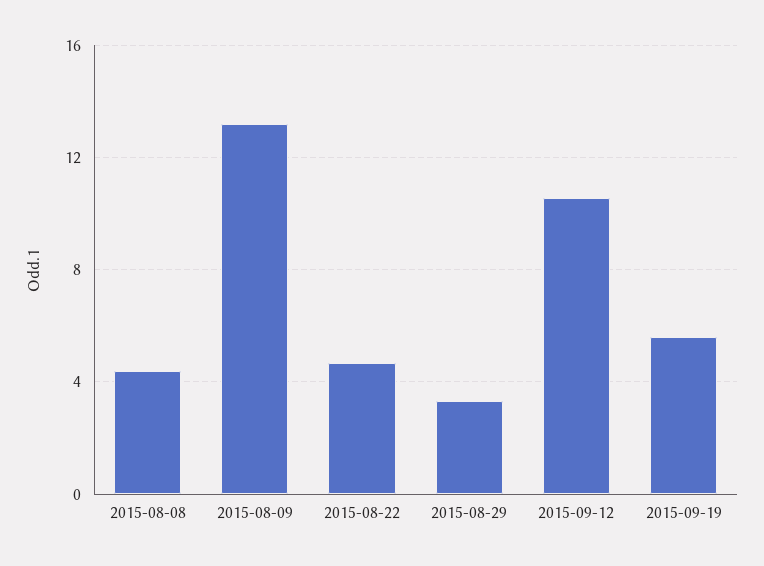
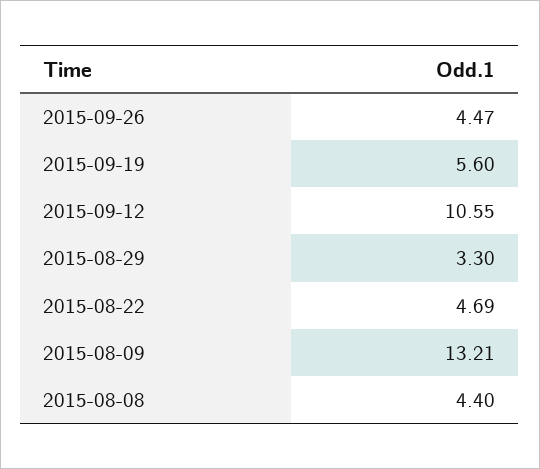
2015-09-26: none -> 4.47

